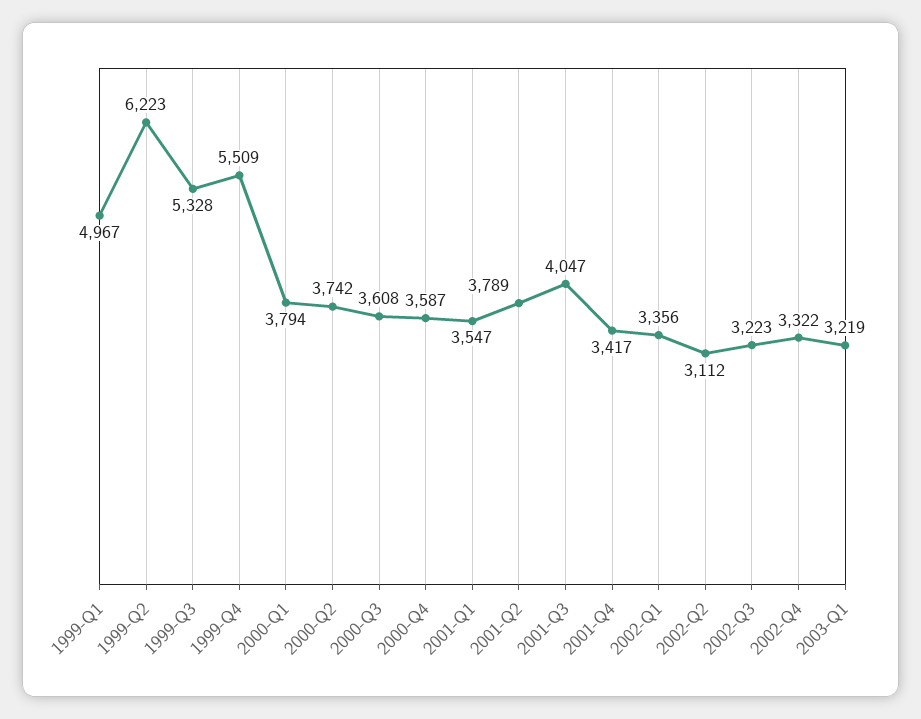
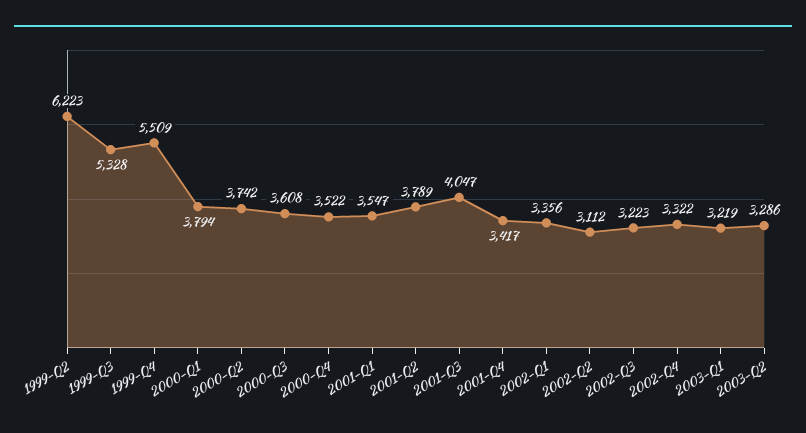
1999-Q1: 4967 -> none
2000-Q4: 3587 -> 3522
2003-Q2: none -> 3286

